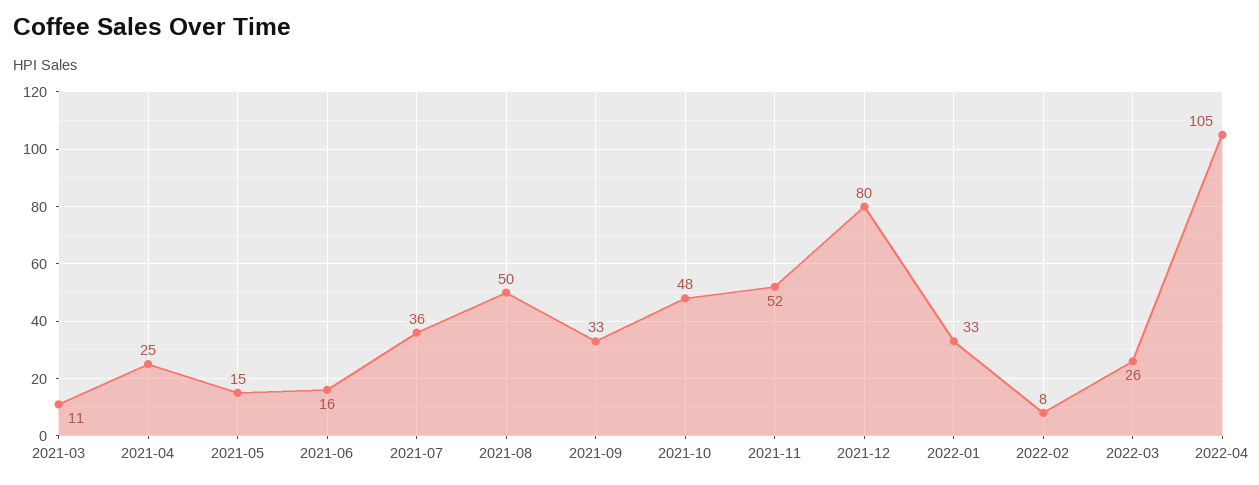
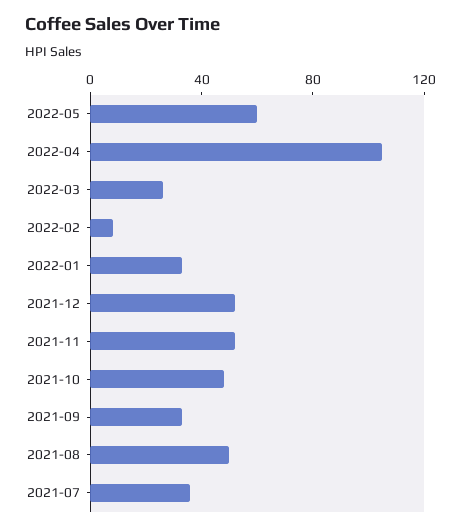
2021-03: 11 -> none
2021-04: 25 -> none
2021-05: 15 -> none
2021-06: 16 -> none
2021-12: 80 -> 50
2022-05: none -> 60

